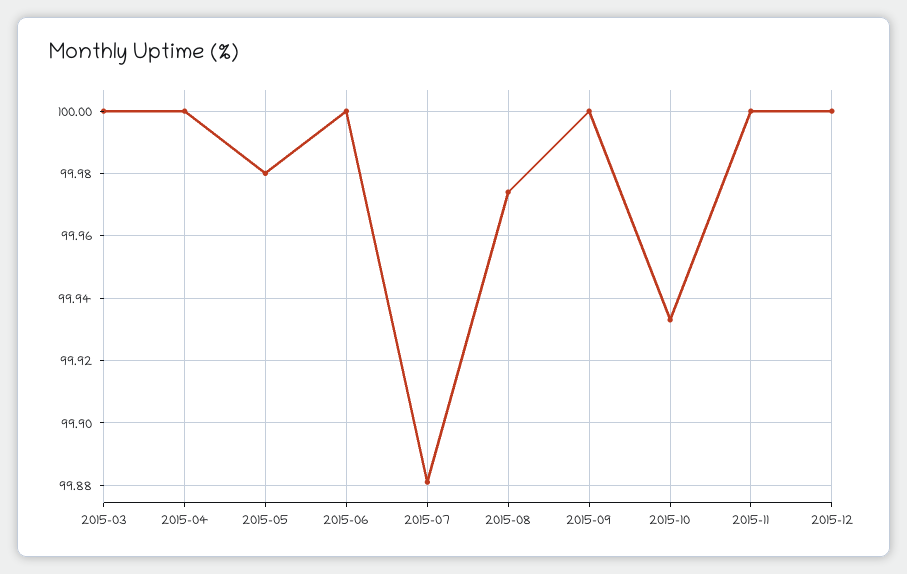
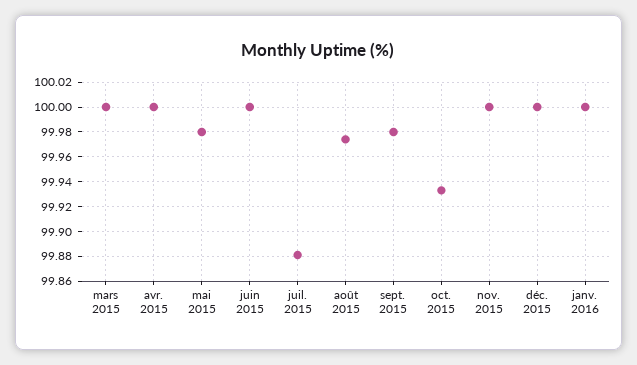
2015-09: 100 -> 99.98
janv. 2016: none -> 100

